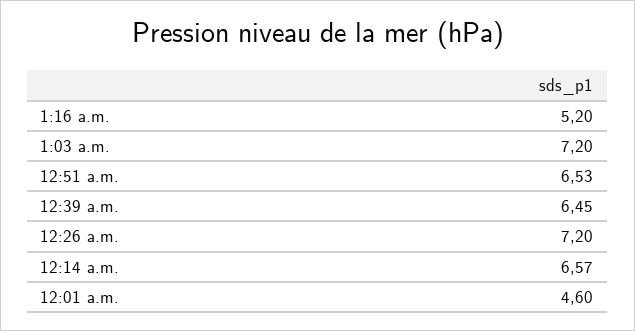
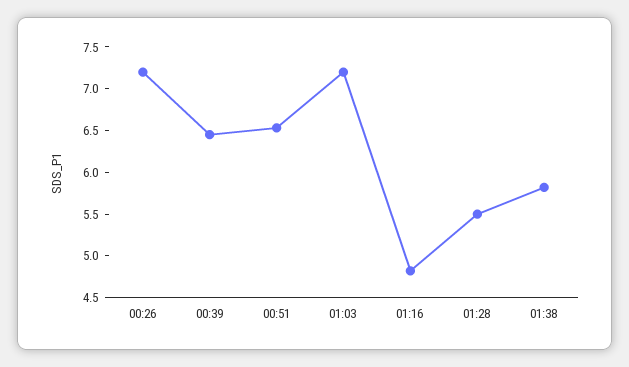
1:16 a.m.: 5.2 -> 4.8
12:14 a.m.: 6.57 -> none
12:01 a.m.: 4.6 -> none
01:28: none -> 5.5
01:38: none -> 5.8

